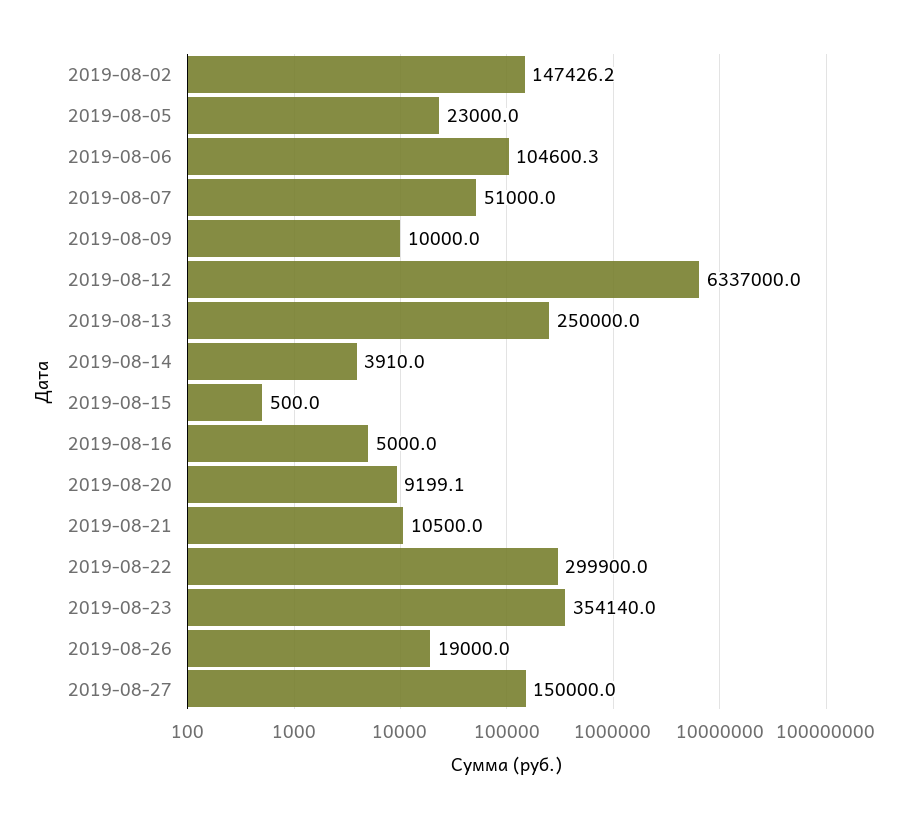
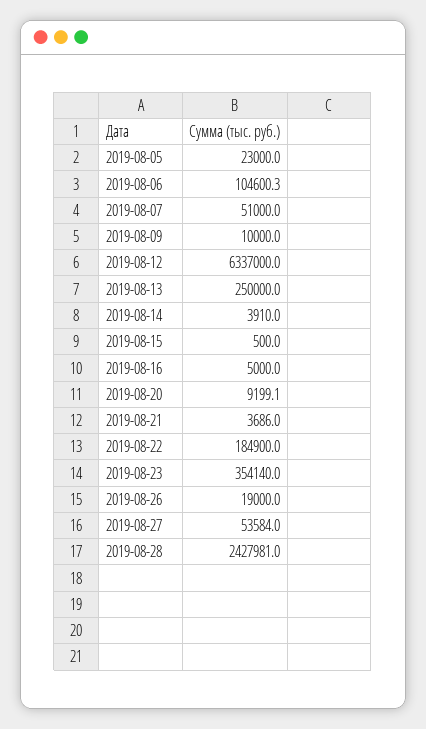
2019-08-02: 147426.2 -> none
2019-08-21: 10500 -> 3686
2019-08-22: 299900 -> 184900
2019-08-27: 150000 -> 53584
2019-08-28: none -> 2427981

